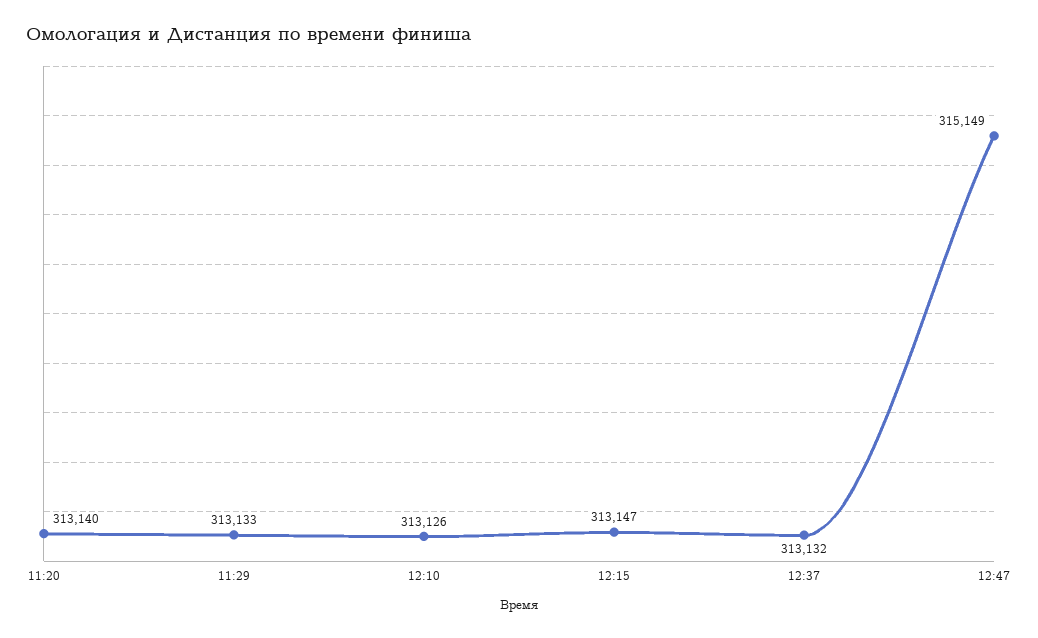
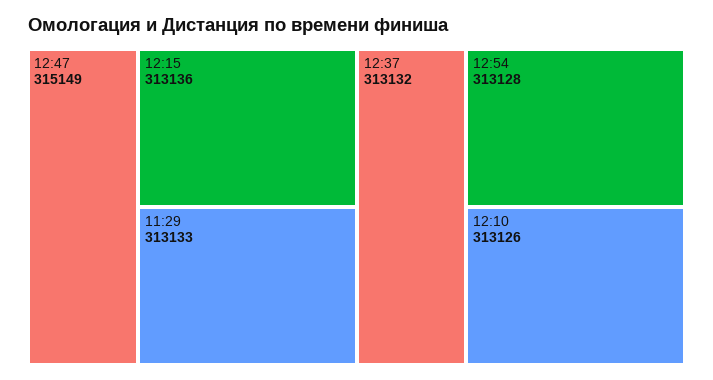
11:20: 313140 -> none
12:15: 313147 -> 313136
12:54: none -> 313128

